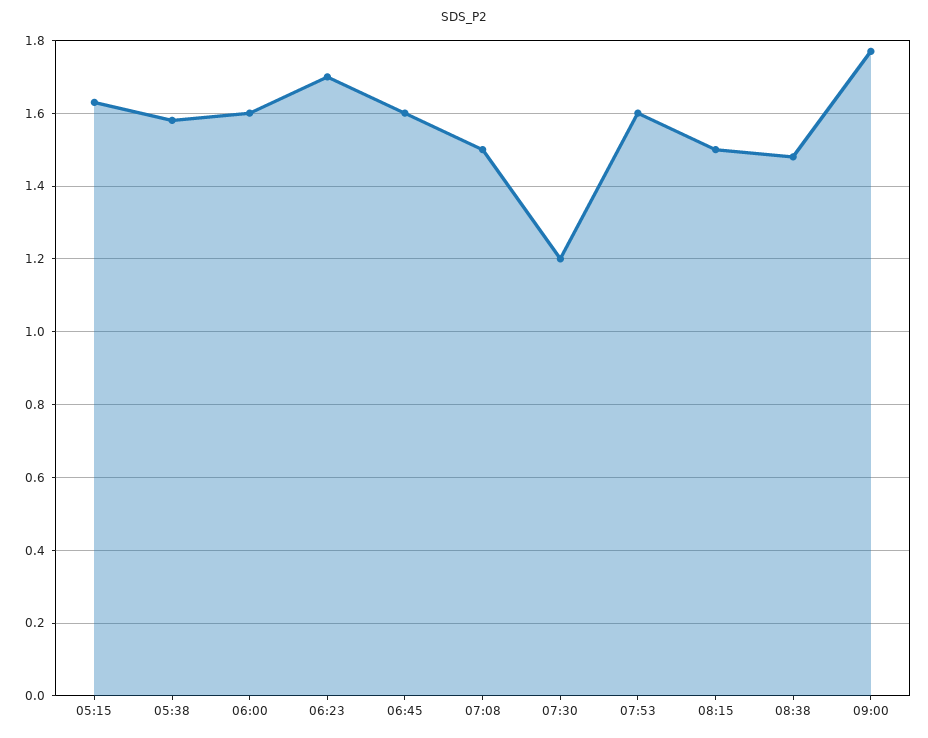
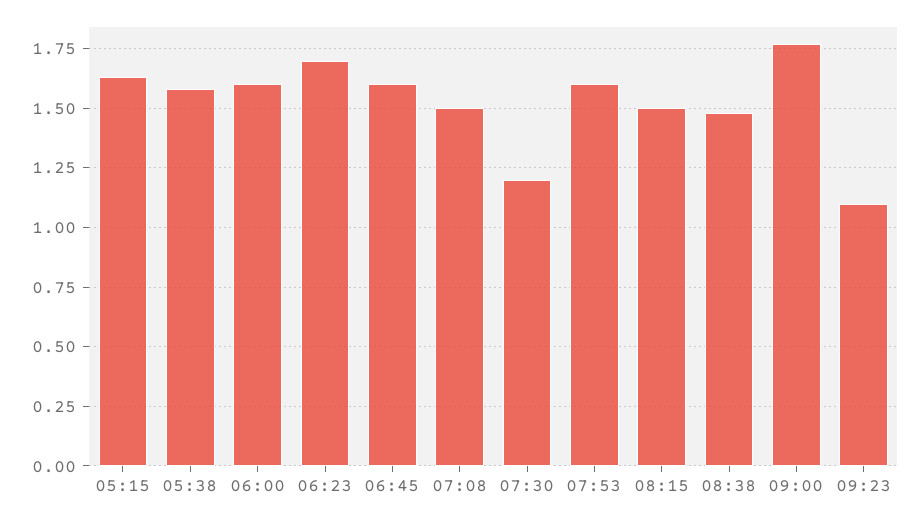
09:23: none -> 1.1

